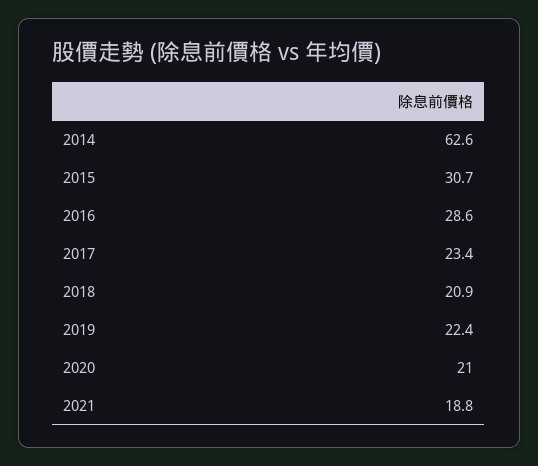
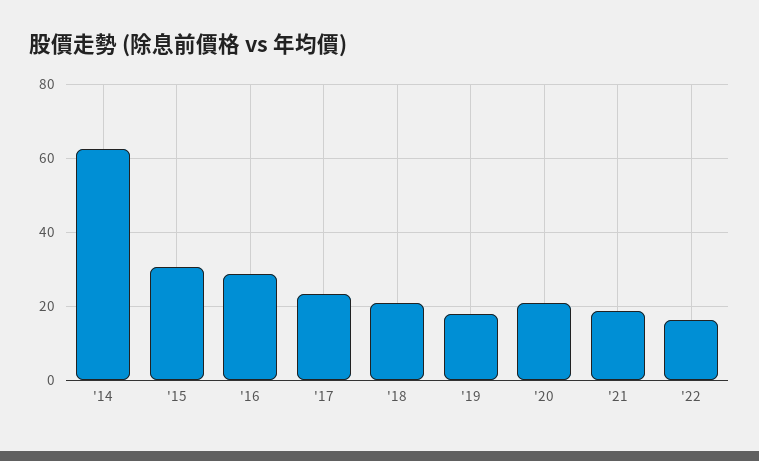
2019: 22.4 -> 18
'22: none -> 16

